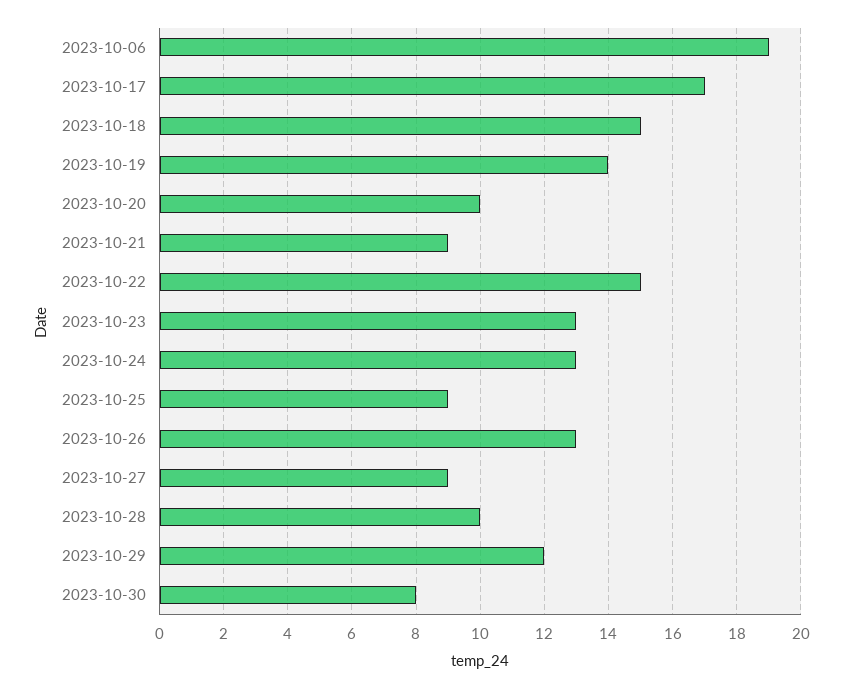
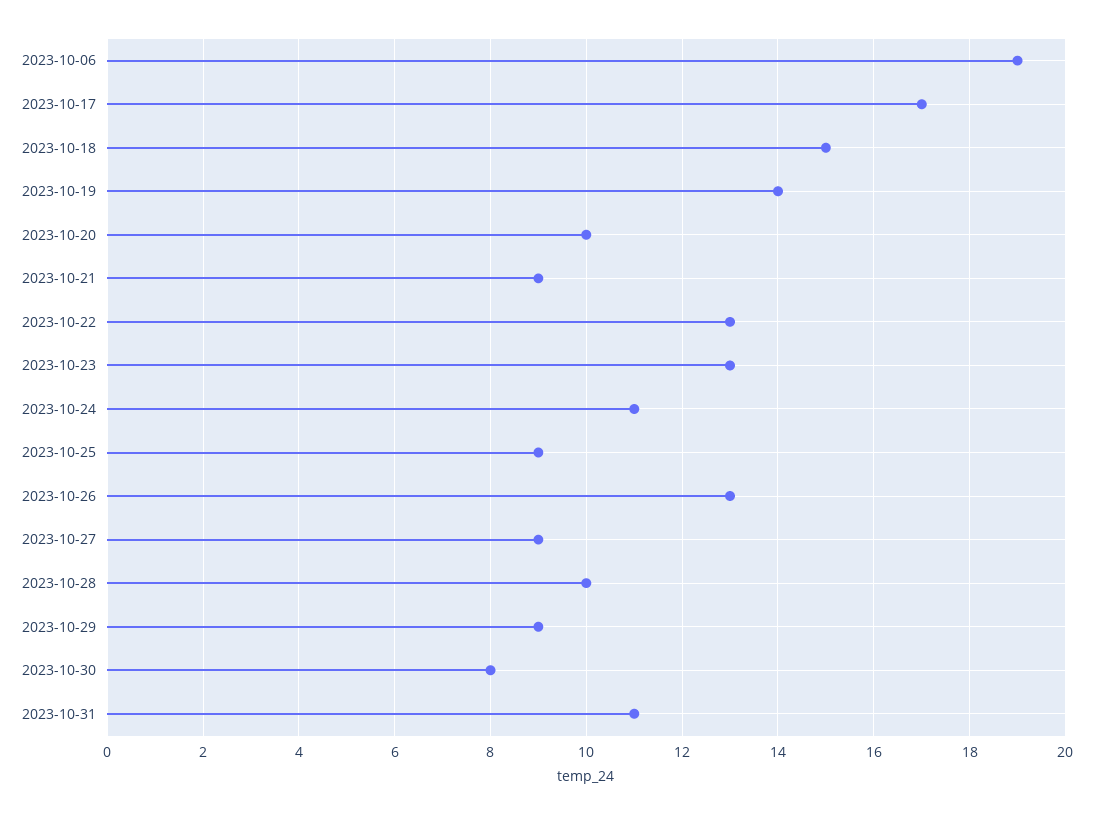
2023-10-22: 15 -> 13
2023-10-24: 13 -> 11
2023-10-29: 12 -> 9
2023-10-31: none -> 11

